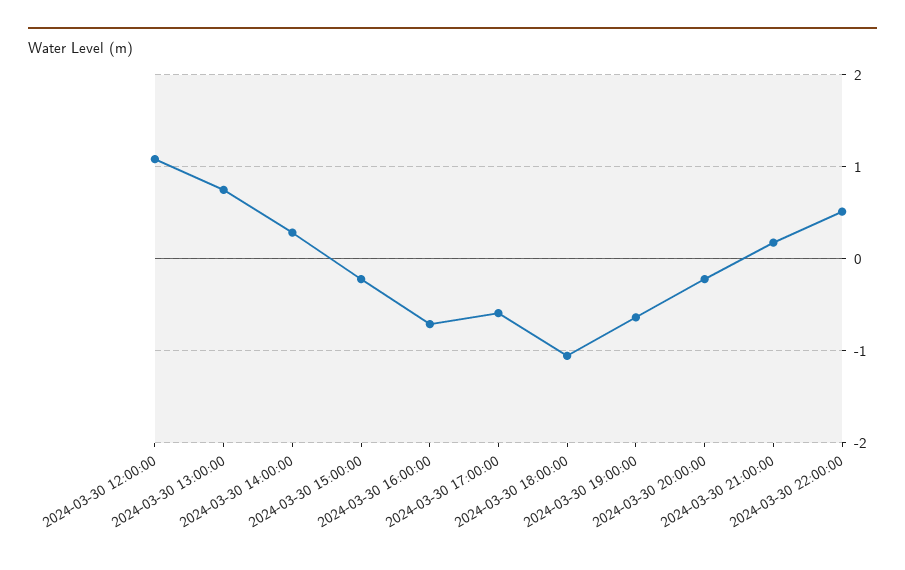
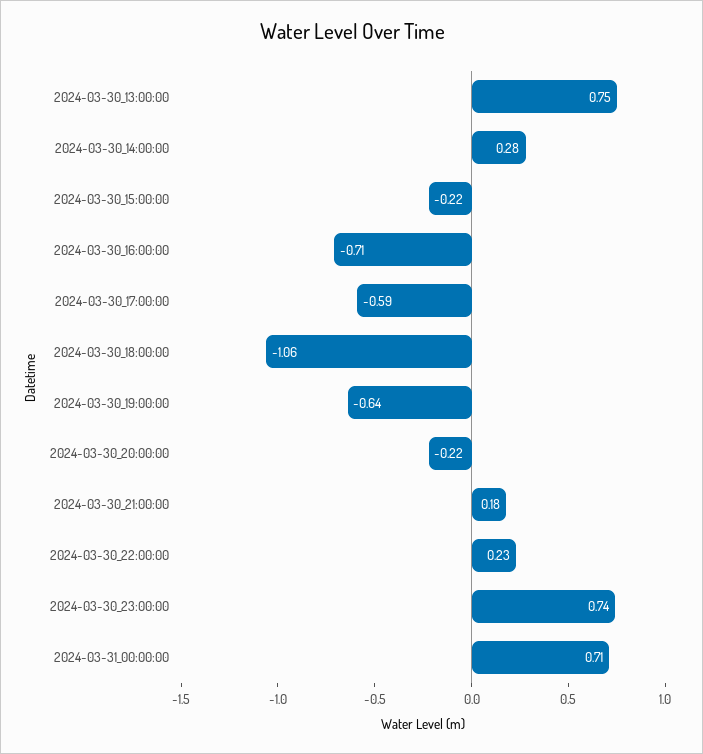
2024-03-30 12:00:00: 1.1 -> none
2024-03-30 22:00:00: 0.5 -> 0.23
2024-03-30_23:00:00: none -> 0.74
2024-03-31_00:00:00: none -> 0.71

